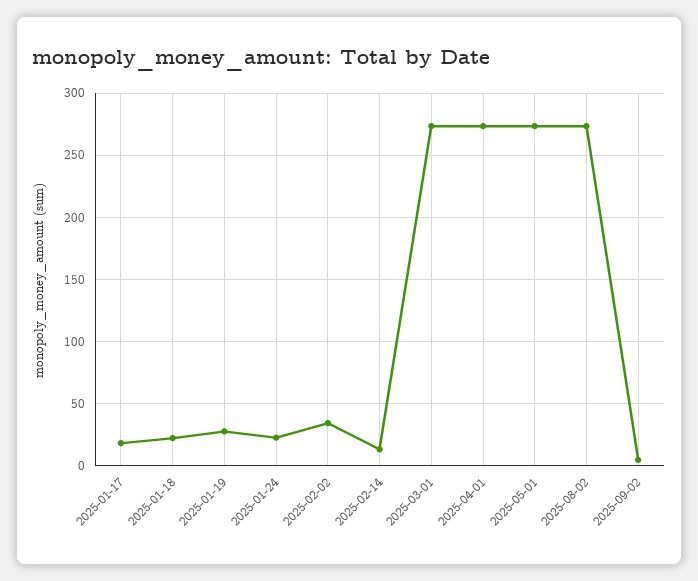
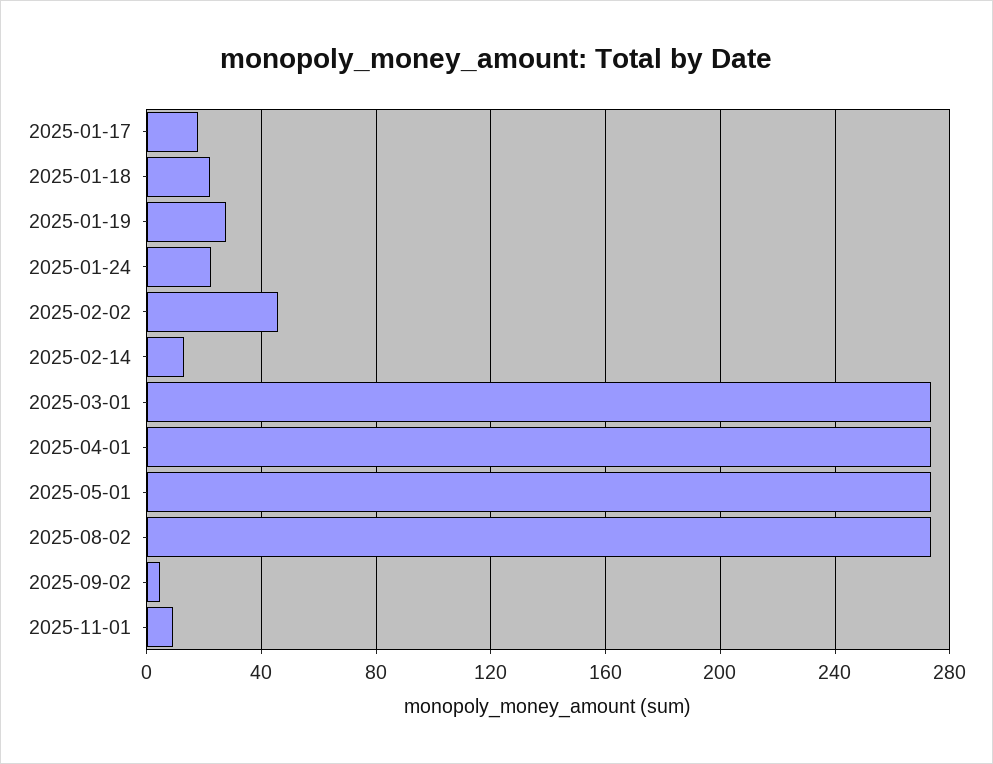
2025-02-02: 35 -> 45
2025-11-01: none -> 10

